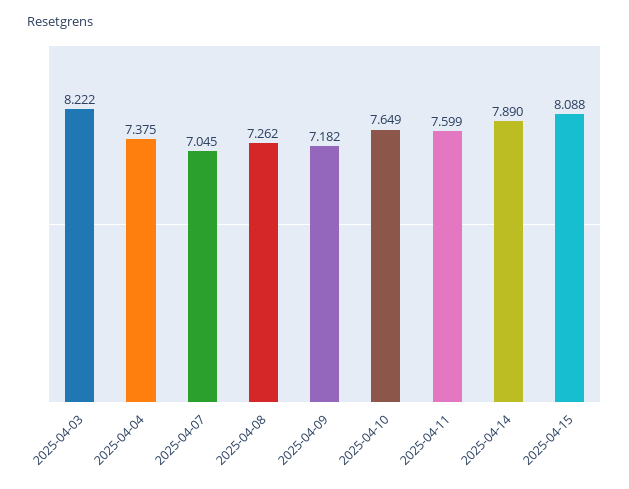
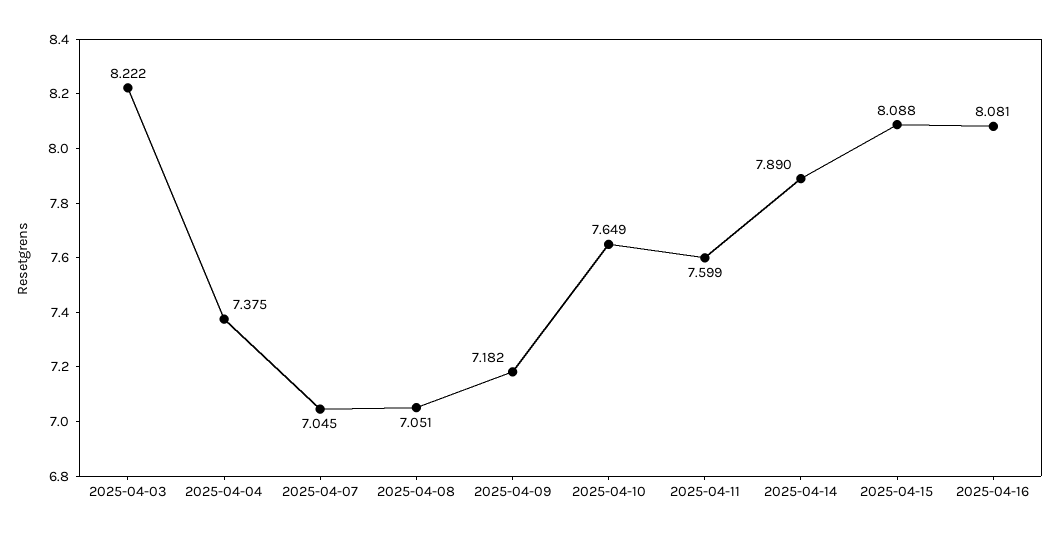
2025-04-08: 7.262 -> 7.051
2025-04-16: none -> 8.081

